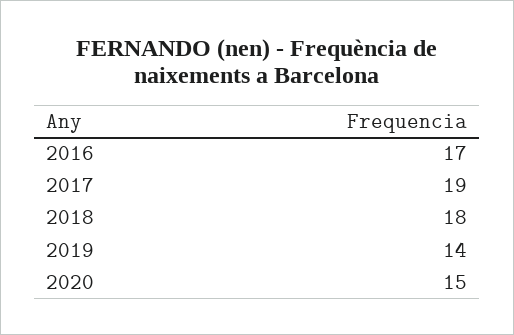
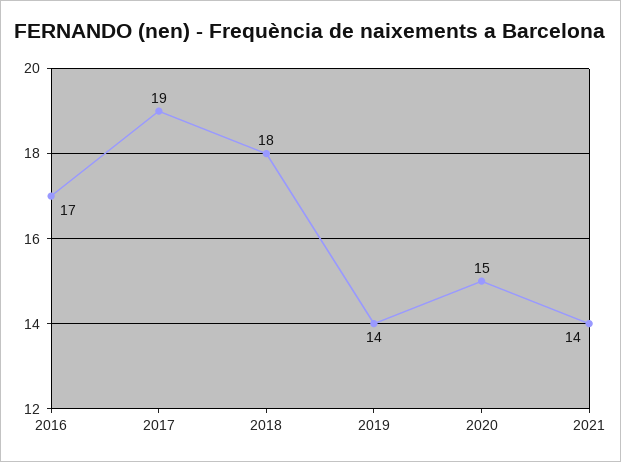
2021: none -> 14

